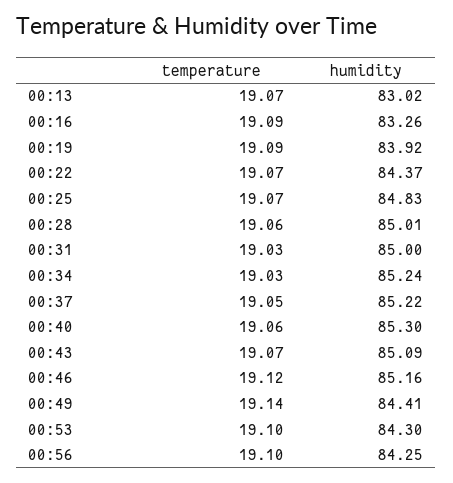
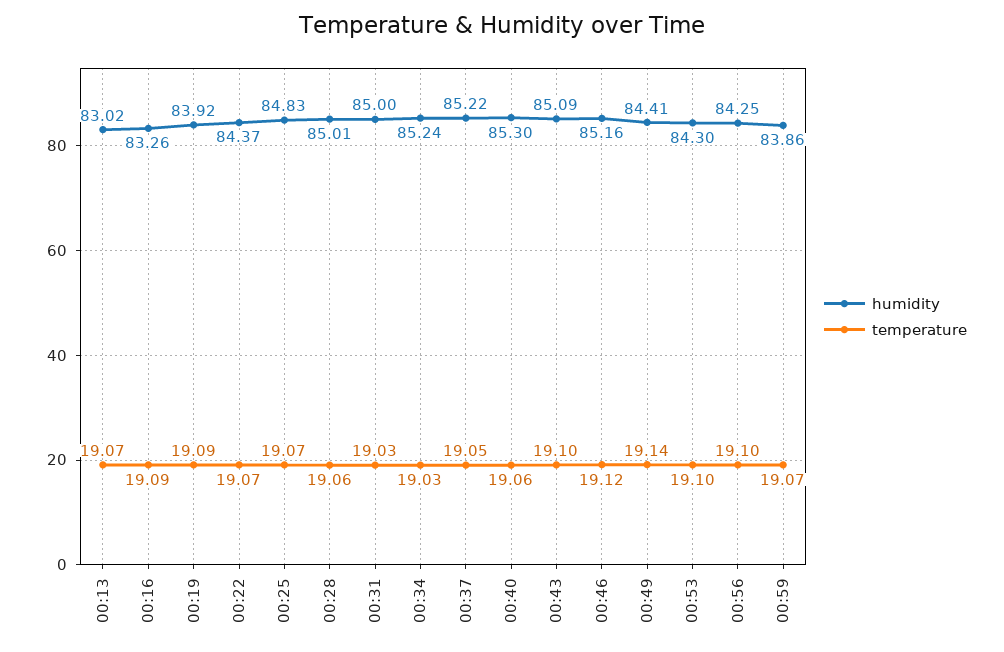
temperature, 00:43: 19.07 -> 19.1
humidity, 00:59: none -> 83.86
temperature, 00:59: none -> 19.07

